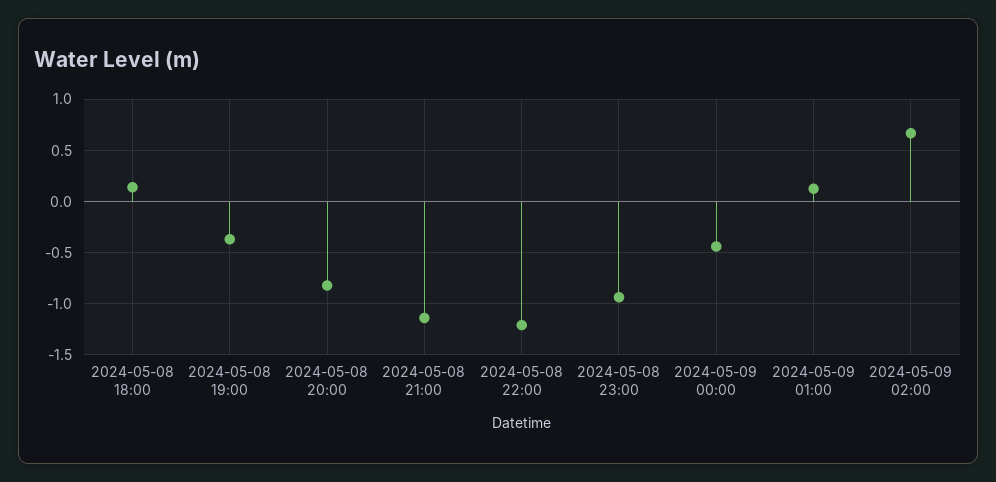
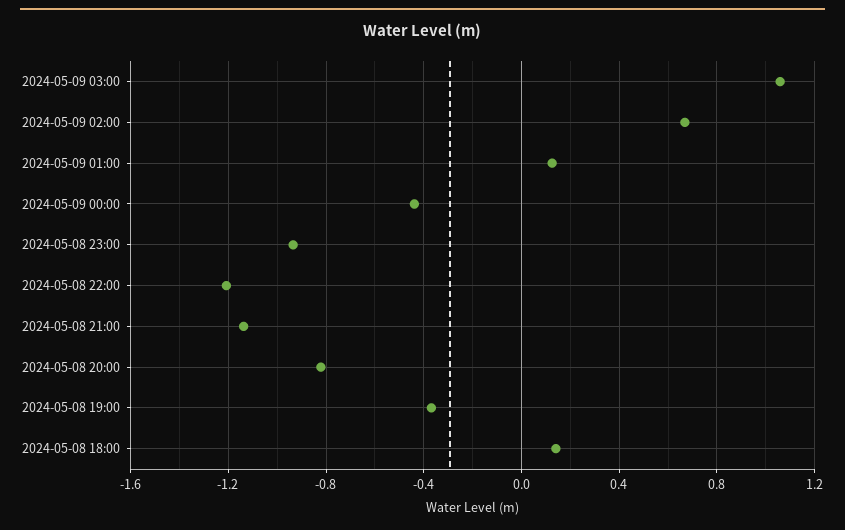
2024-05-09 03:00: none -> 1.05

